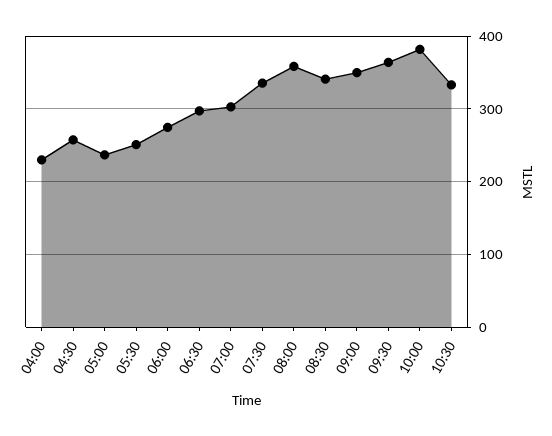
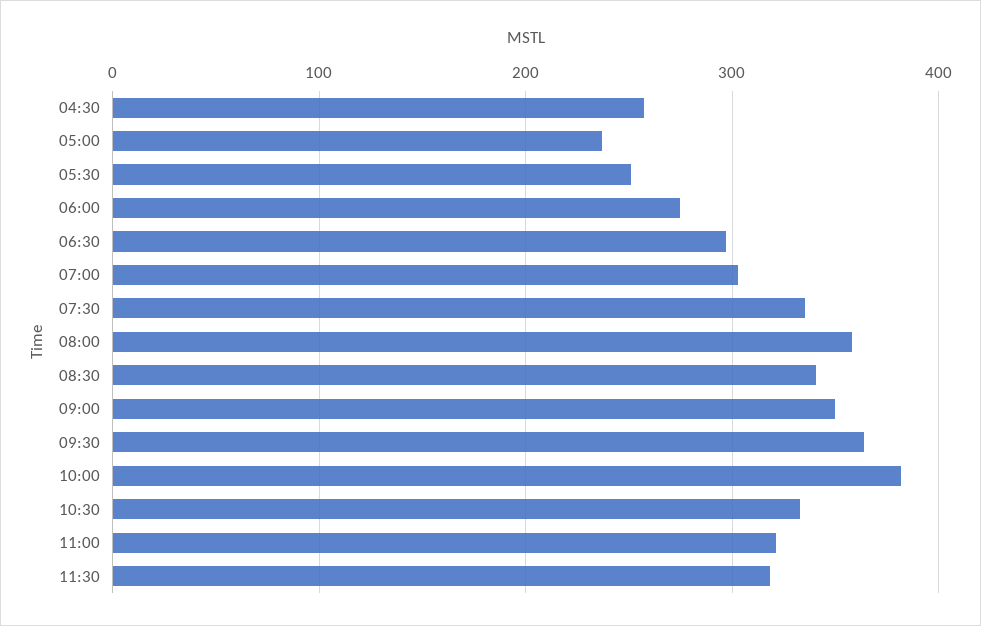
04:00: 230 -> none
11:00: none -> 320
11:30: none -> 320

